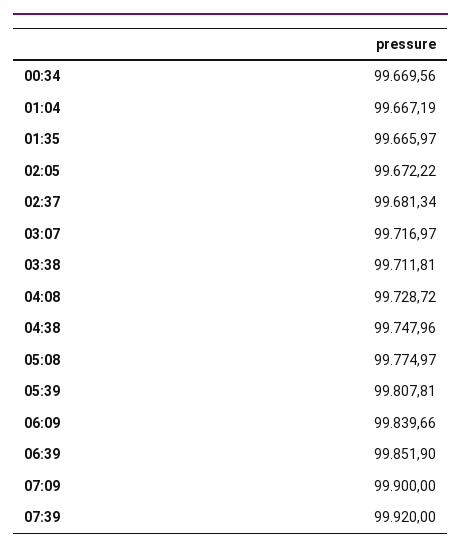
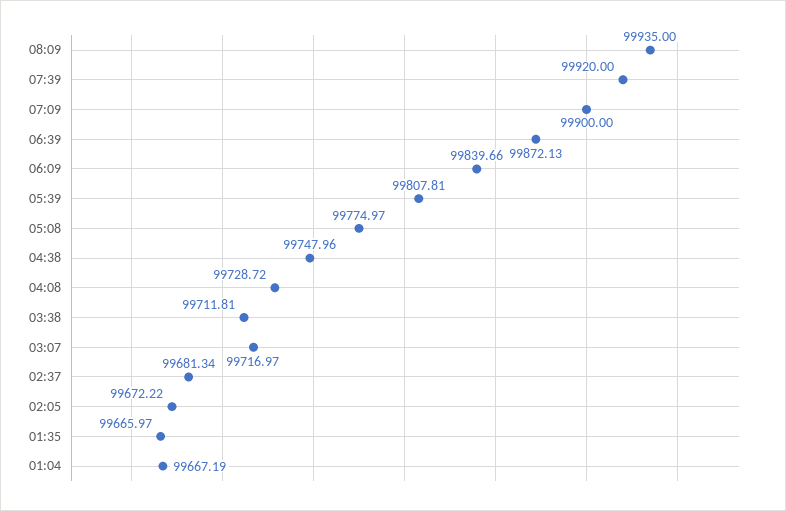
00:34: 99669.56 -> none
06:39: 99851.9 -> 99872.13
08:09: none -> 99935

